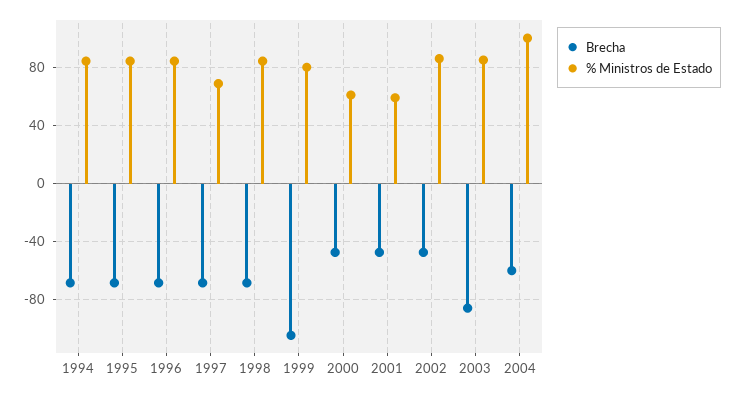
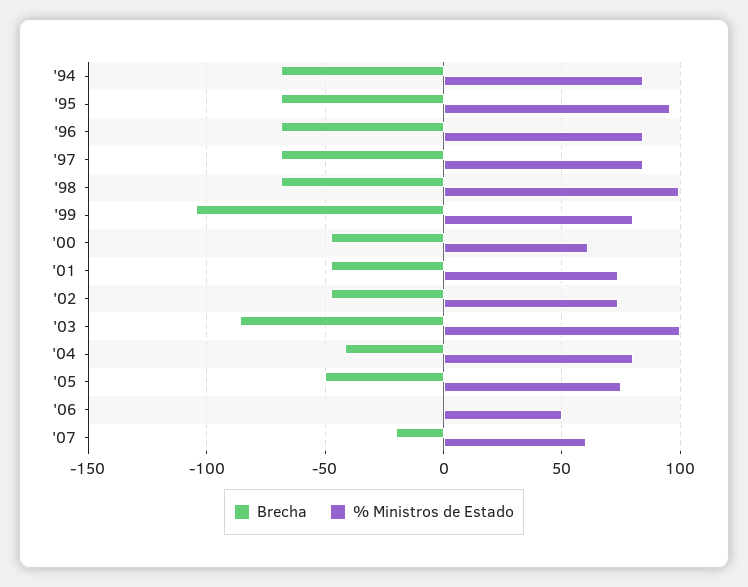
% Ministros de Estado, 1995: 85 -> 95
% Ministros de Estado, 1997: 70 -> 85
% Ministros de Estado, 1998: 85 -> 100
% Ministros de Estado, 2001: 60 -> 75
% Ministros de Estado, 2002: 85 -> 75
% Ministros de Estado, 2003: 85 -> 100
Brecha, 2004: -60 -> -40
% Ministros de Estado, 2004: 100 -> 80
Brecha, '05: none -> -50
% Ministros de Estado, '05: none -> 75
Brecha, '06: none -> 0
% Ministros de Estado, '06: none -> 50
Brecha, '07: none -> -20
% Ministros de Estado, '07: none -> 60

